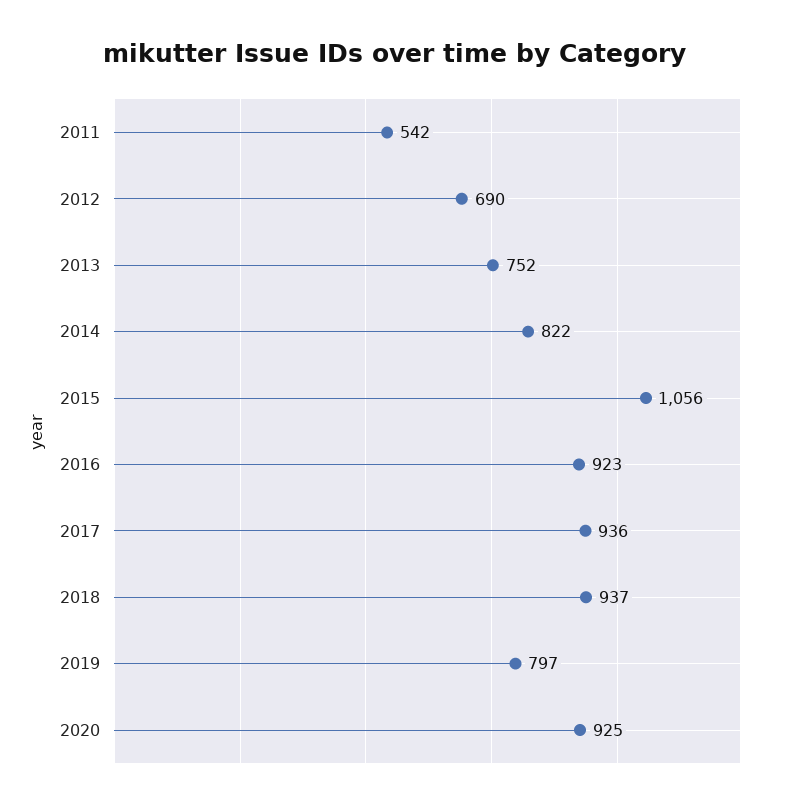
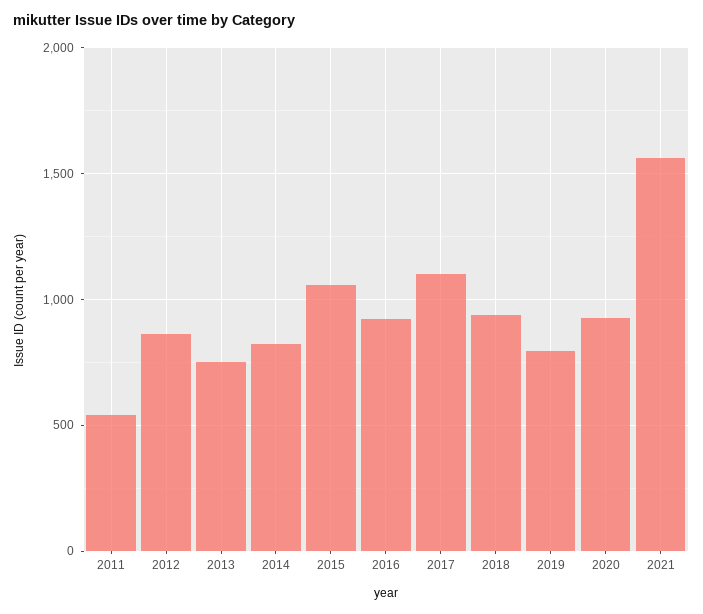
2012: 690 -> 850
2017: 936 -> 1100
2021: none -> 1550

